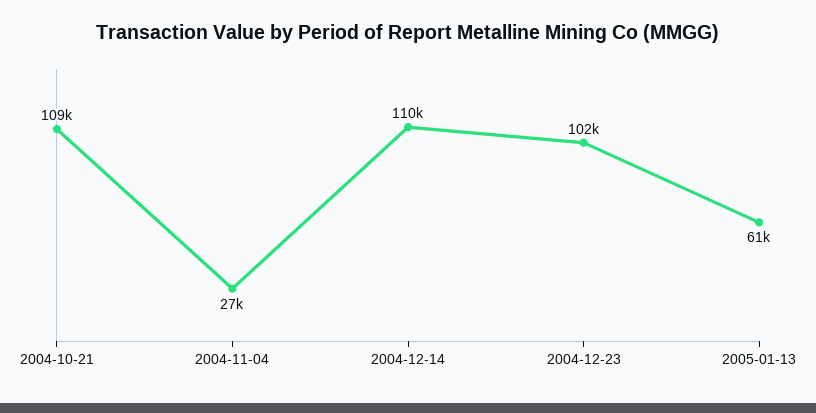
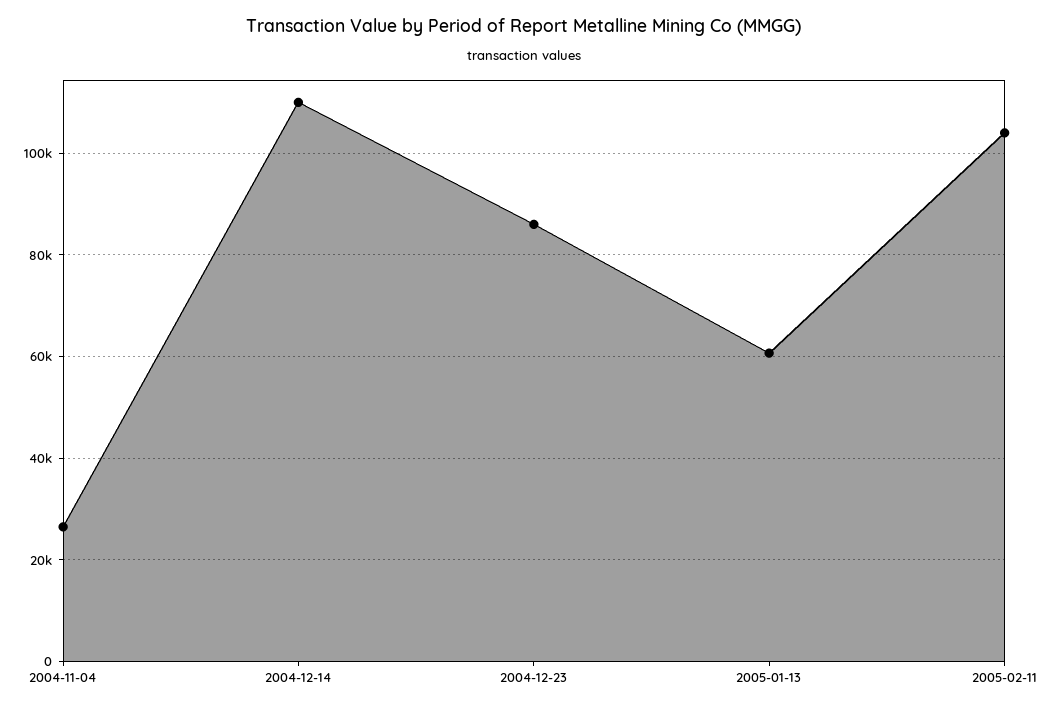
2004-10-21: 109000 -> none
2004-12-23: 102000 -> 86000
2005-02-11: none -> 104000

